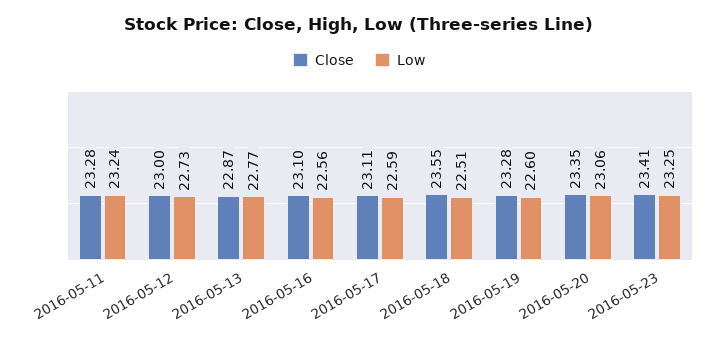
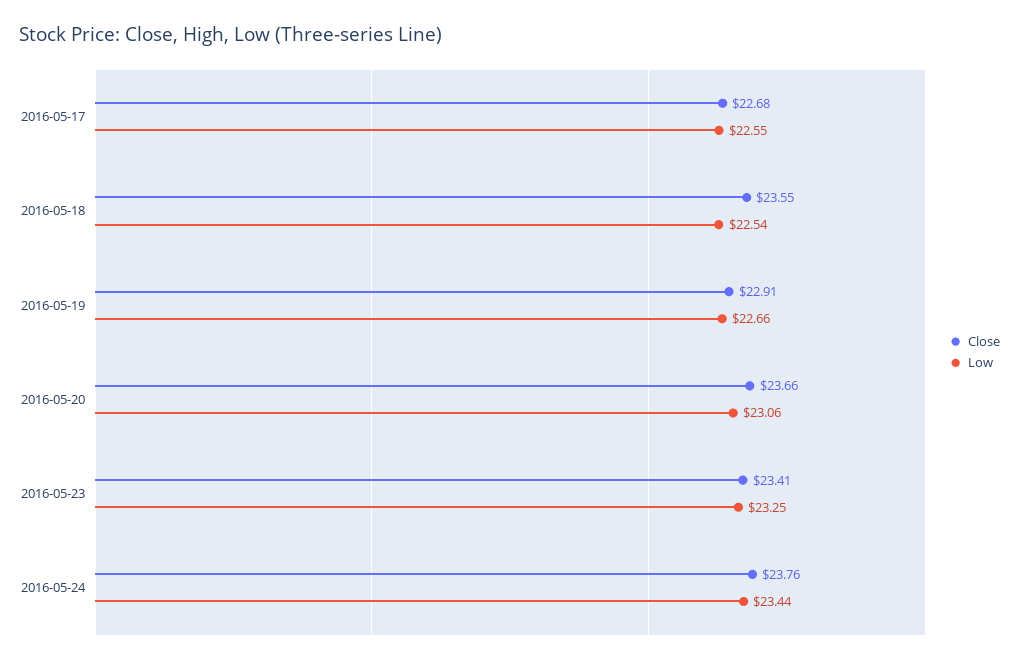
Close, 2016-05-11: 23.28 -> none
Low, 2016-05-11: 23.24 -> none
Close, 2016-05-12: 23 -> none
Low, 2016-05-12: 22.73 -> none
Close, 2016-05-13: 22.87 -> none
Low, 2016-05-13: 22.77 -> none
Close, 2016-05-16: 23.1 -> none
Low, 2016-05-16: 22.56 -> none
Close, 2016-05-17: 23.11 -> 22.68
Low, 2016-05-17: 22.59 -> 22.55
Low, 2016-05-18: 22.51 -> 22.54
Close, 2016-05-19: 23.28 -> 22.91
Low, 2016-05-19: 22.6 -> 22.66
Close, 2016-05-20: 23.35 -> 23.66
Close, 2016-05-24: none -> 23.76
Low, 2016-05-24: none -> 23.44

